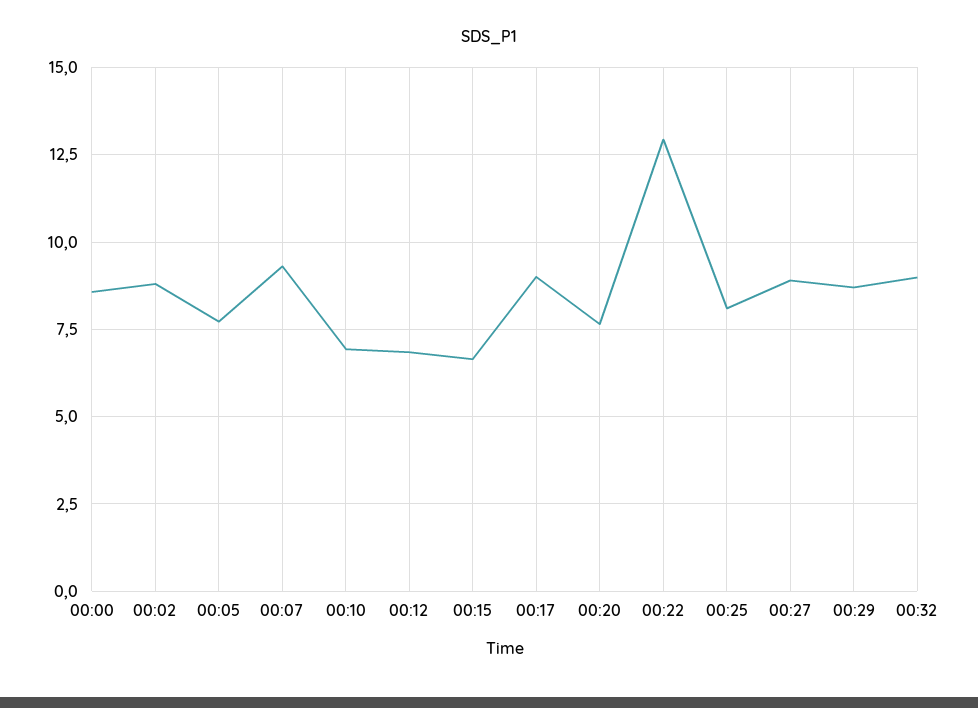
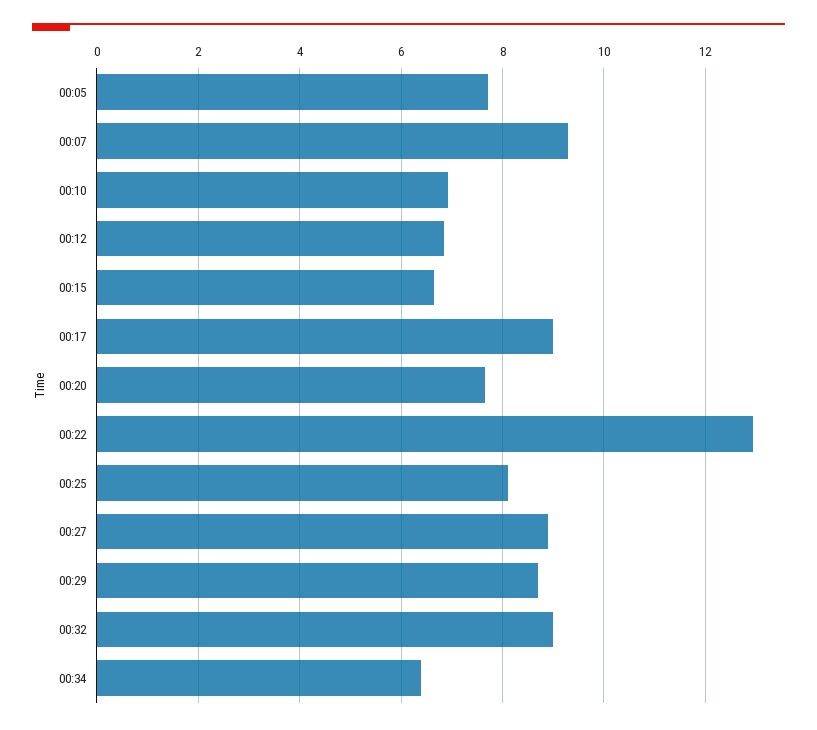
00:00: 8.5 -> none
00:02: 8.75 -> none
00:34: none -> 6.4

